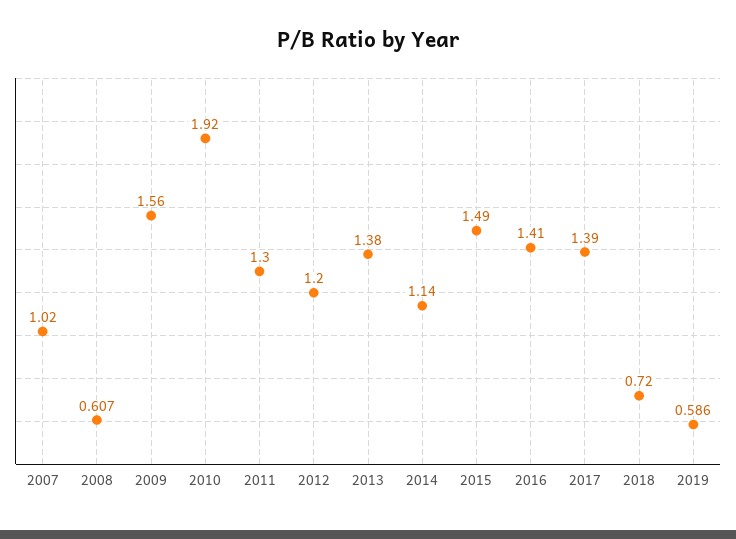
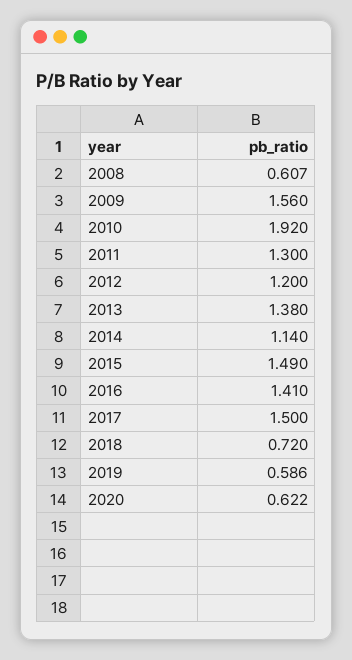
2007: 1.02 -> none
2017: 1.39 -> 1.5
2020: none -> 0.622

